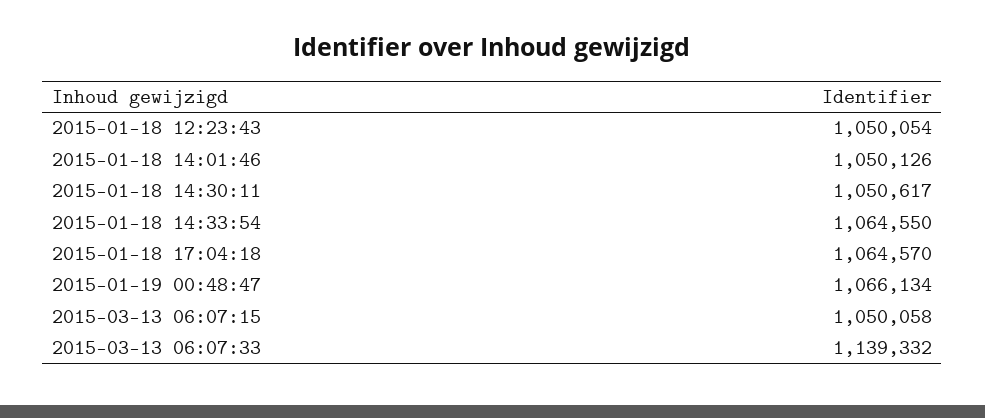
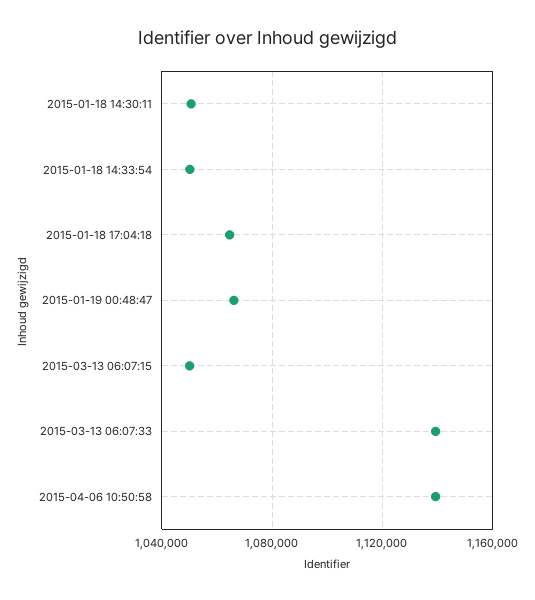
2015-01-18 12:23:43: 1050054 -> none
2015-01-18 14:01:46: 1050126 -> none
2015-01-18 14:33:54: 1064550 -> 1050000
2015-04-06 10:50:58: none -> 1140000

